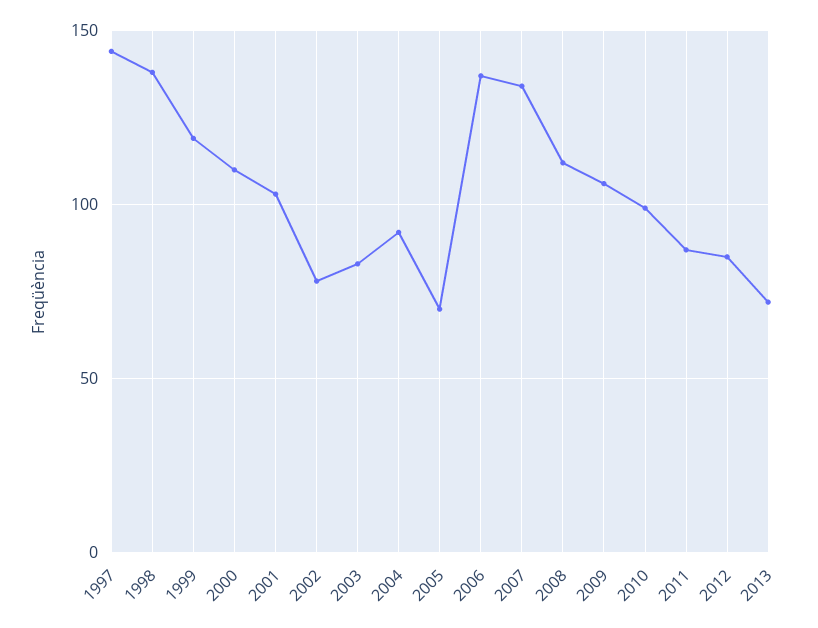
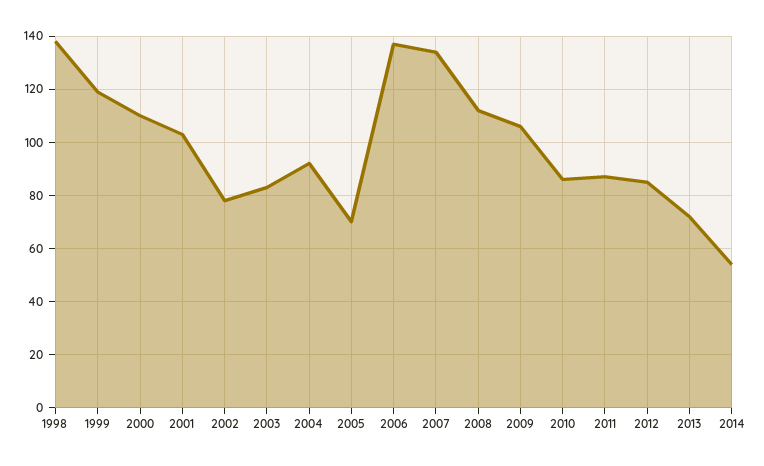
1997: 145 -> none
2010: 100 -> 85
2014: none -> 55

